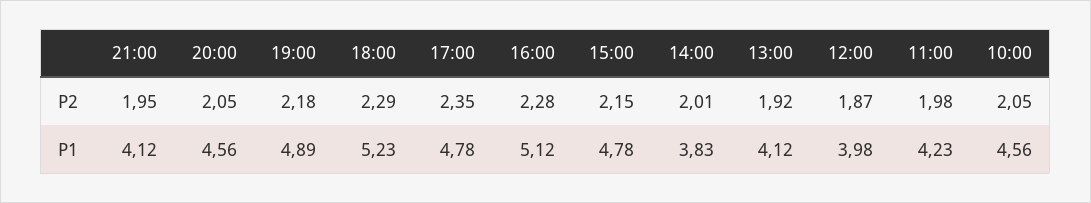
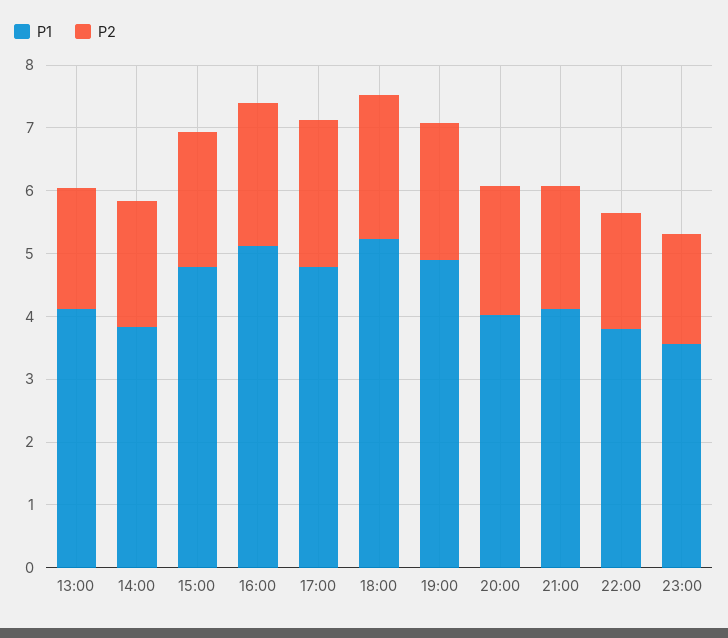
P2, 12:00: 1.87 -> none
P2, 11:00: 1.98 -> none
P2, 10:00: 2.05 -> none
P1, 20:00: 4.56 -> 4
P1, 12:00: 3.98 -> none
P1, 11:00: 4.23 -> none
P1, 10:00: 4.56 -> none
P1, 22:00: none -> 3.8
P2, 22:00: none -> 1.8
P1, 23:00: none -> 3.6
P2, 23:00: none -> 1.8

